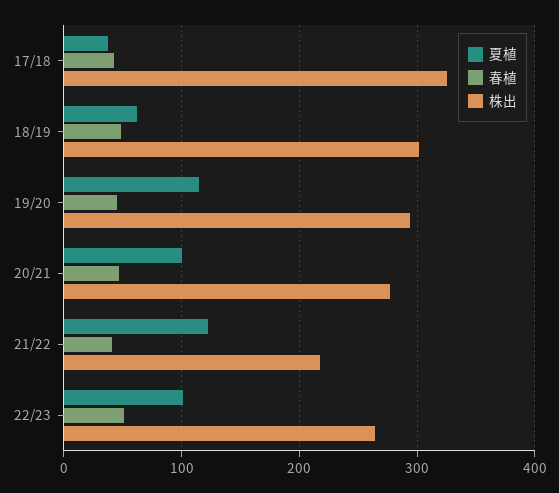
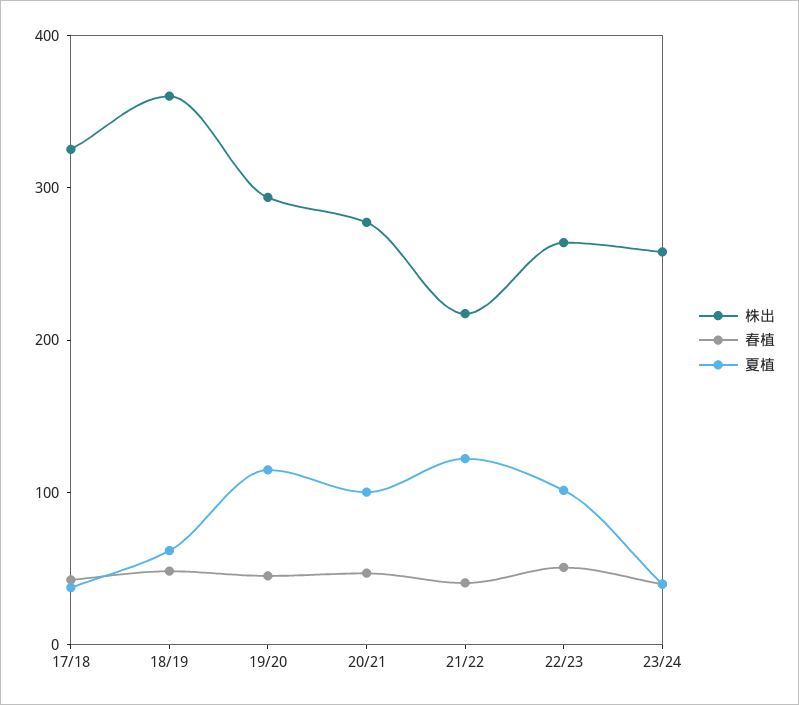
株出, 18/19: 300 -> 360
株出, 23/24: none -> 260
春植, 23/24: none -> 40
夏植, 23/24: none -> 40

